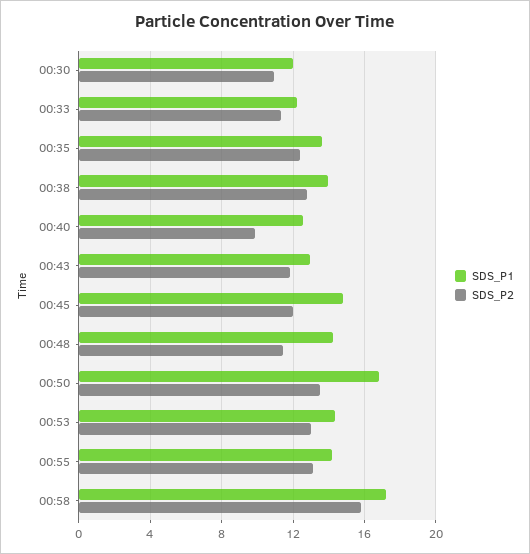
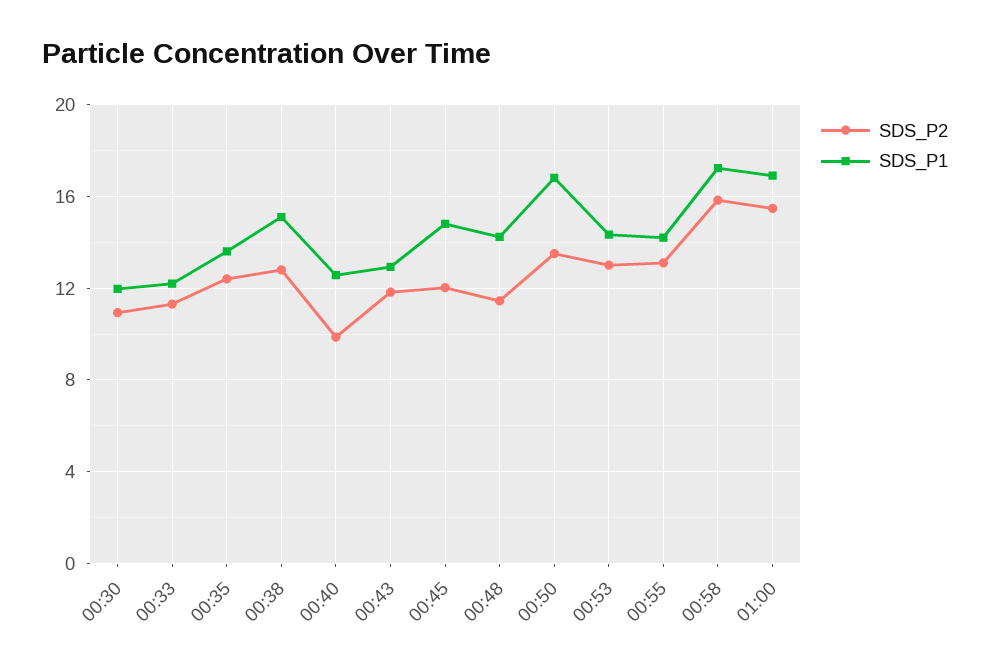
SDS_P1, 00:38: 14 -> 15
SDS_P2, 01:00: none -> 15.5
SDS_P1, 01:00: none -> 17

